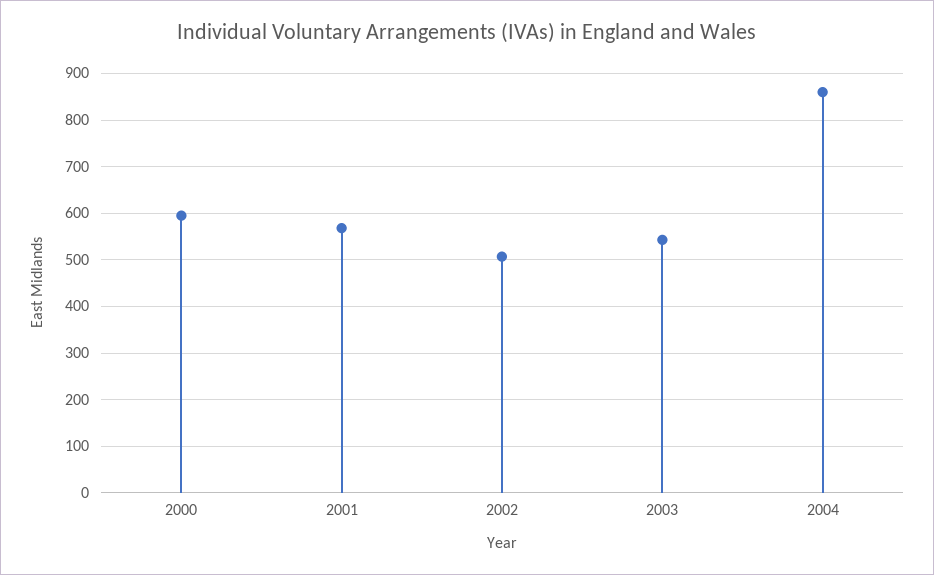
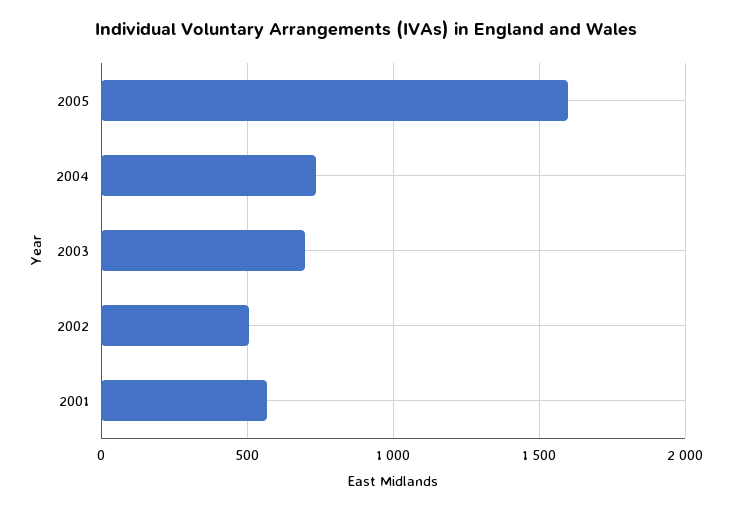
2000: 600 -> none
2003: 540 -> 700
2004: 860 -> 750
2005: none -> 1600

